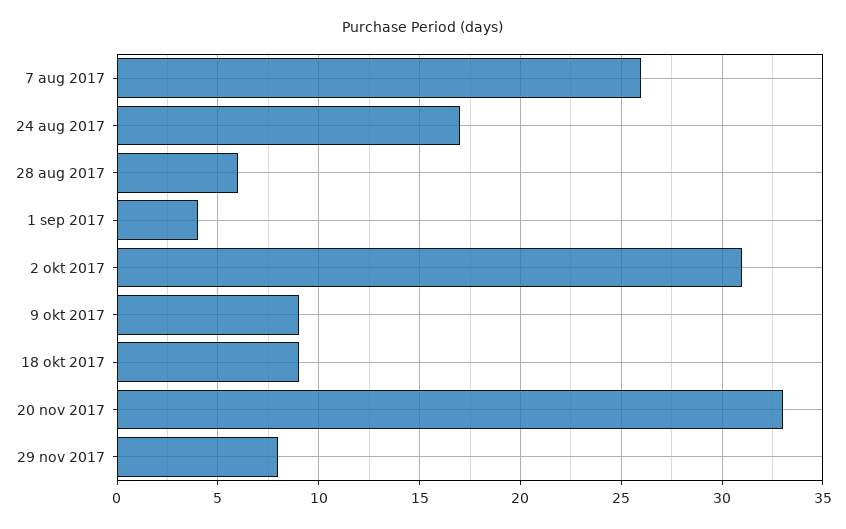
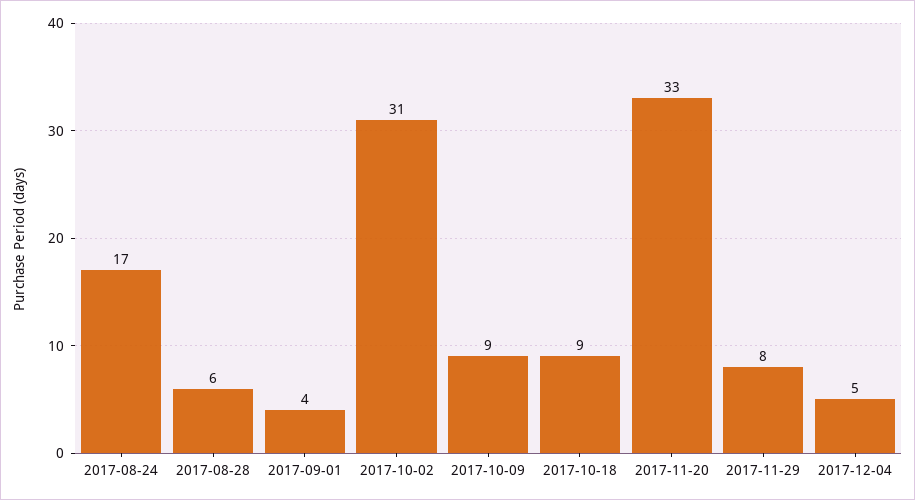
7 aug 2017: 26 -> none
2017-12-04: none -> 5

